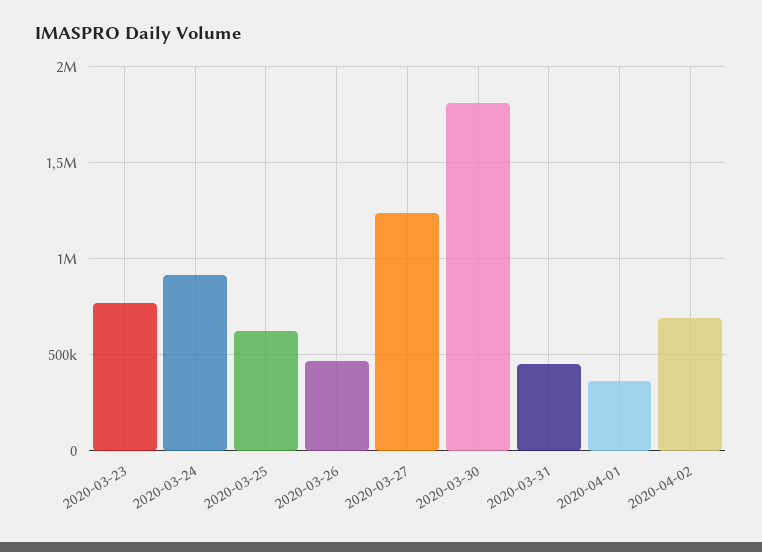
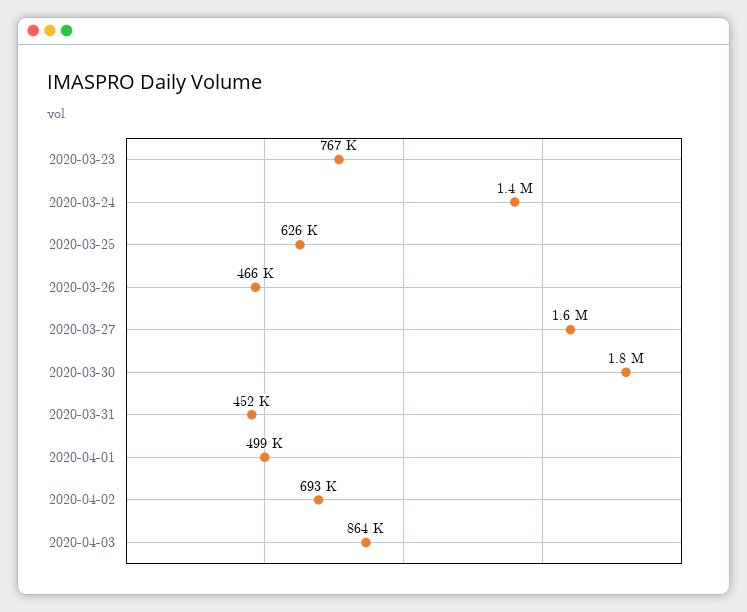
2020-03-24: 900000 -> 1400000
2020-03-27: 1250000 -> 1600000
2020-04-01: 350000 -> 499000
2020-04-03: none -> 864000

